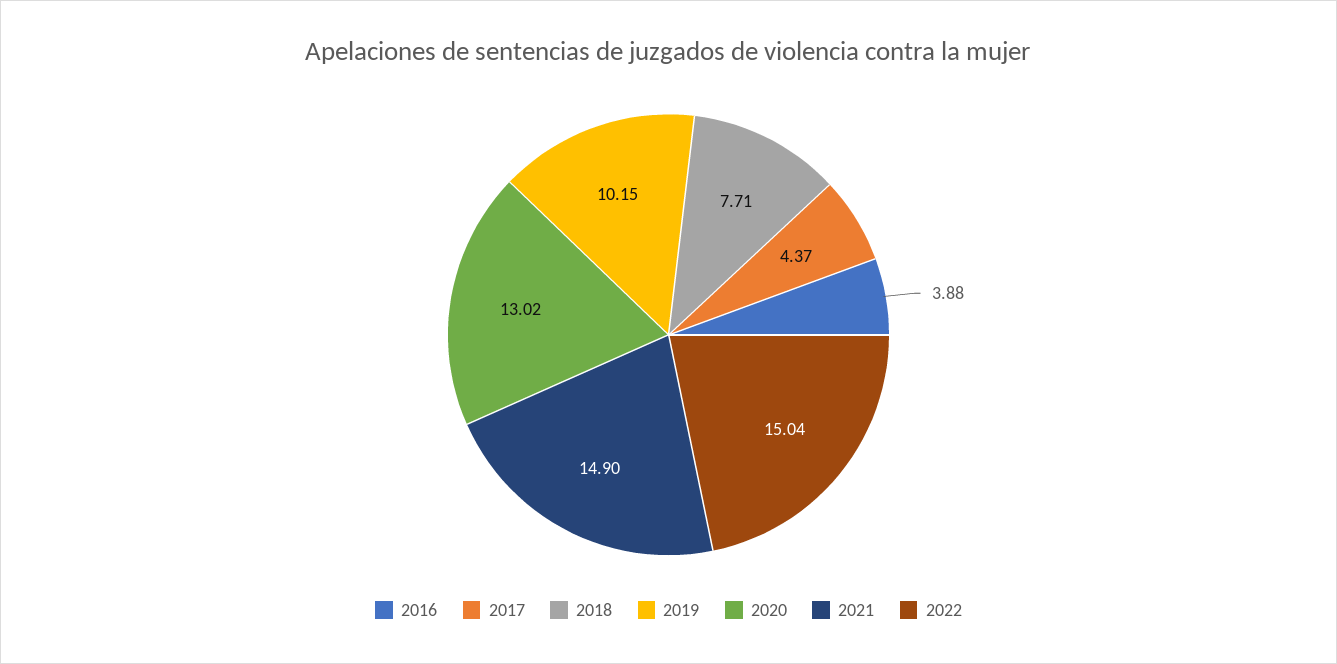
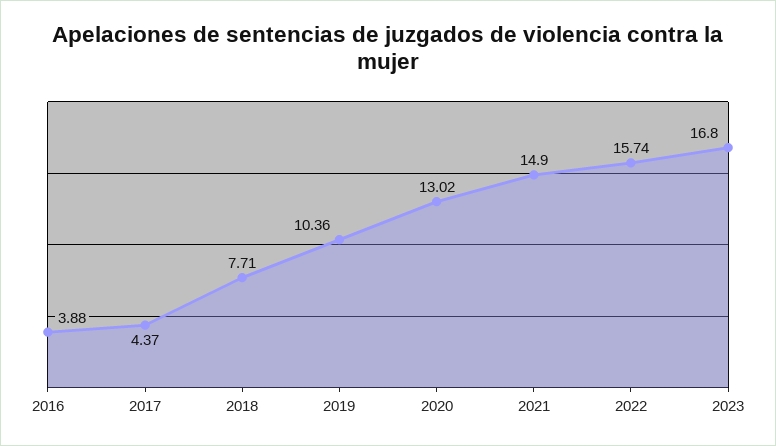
2019: 10.15 -> 10.36
2022: 15.04 -> 15.74
2023: none -> 16.8

